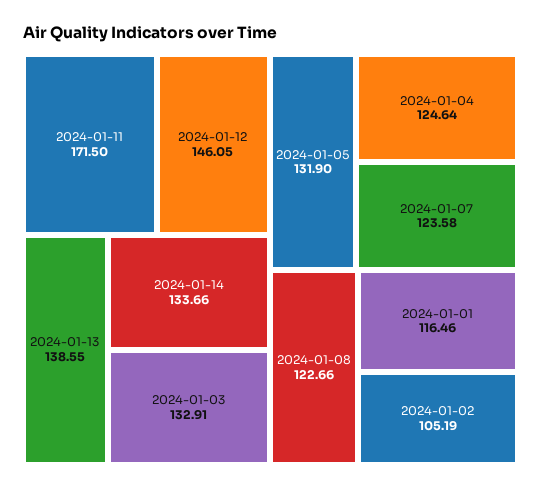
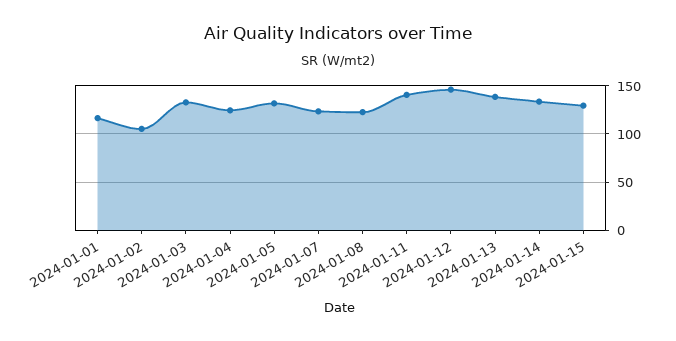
2024-01-11: 171.5 -> 140
2024-01-15: none -> 130

